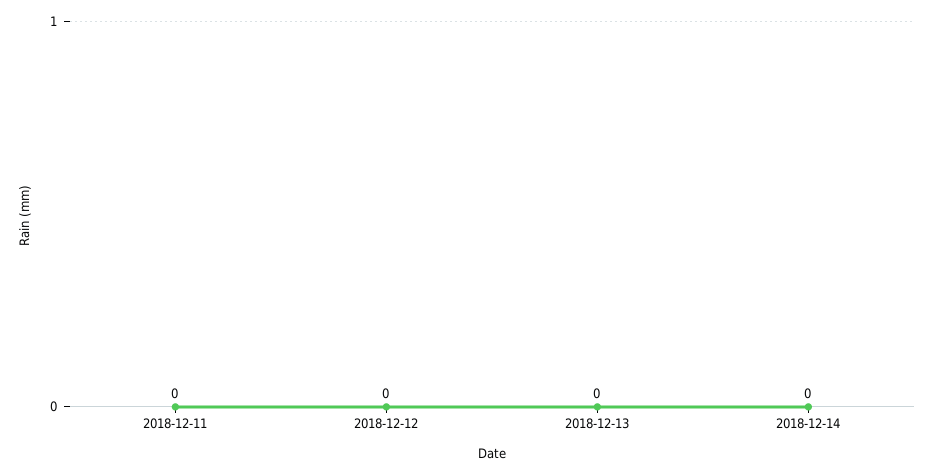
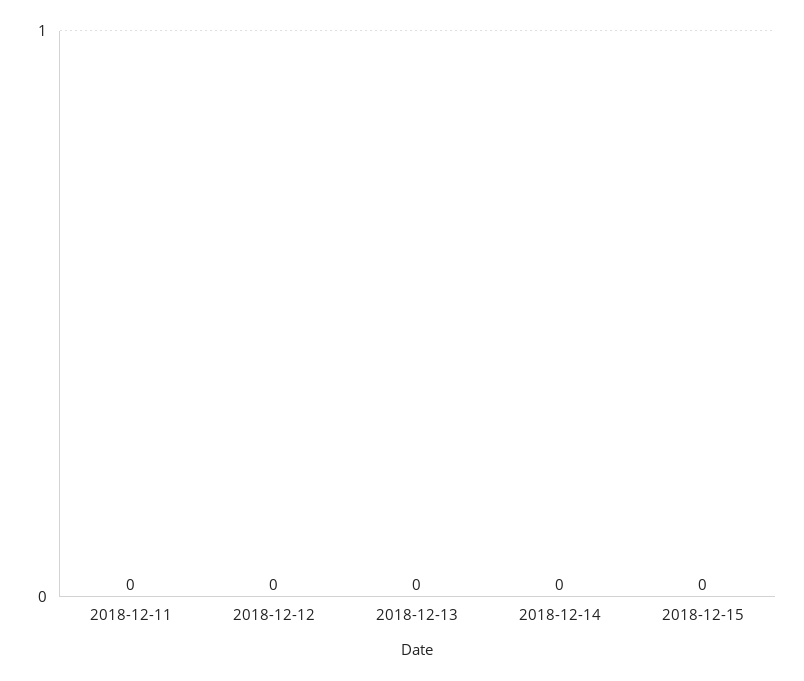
2018-12-15: none -> 0

